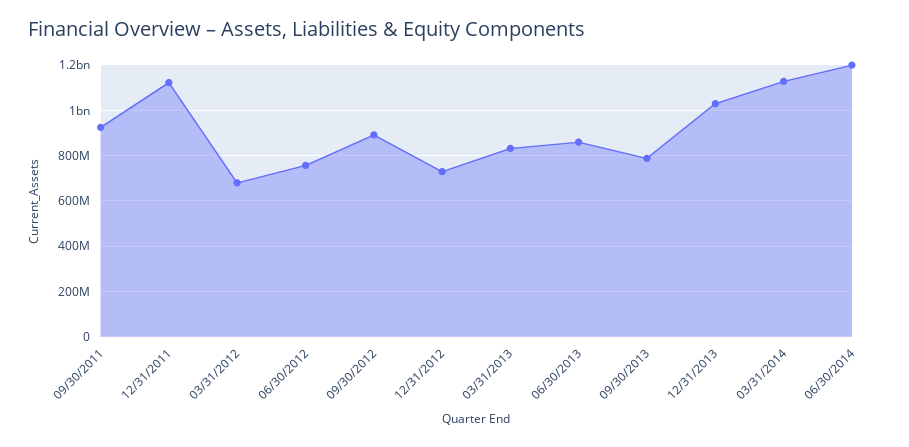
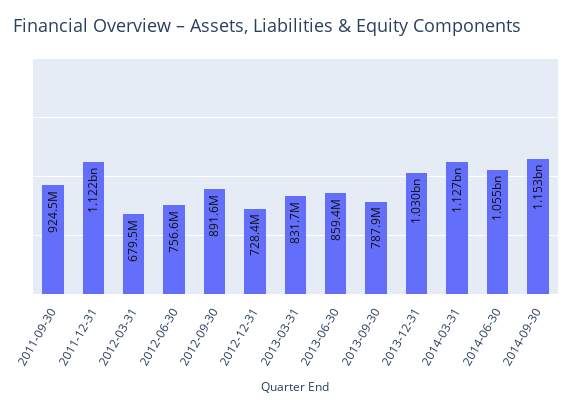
06/30/2014: 1200000000 -> 1055000000
2014-09-30: none -> 1153000000

